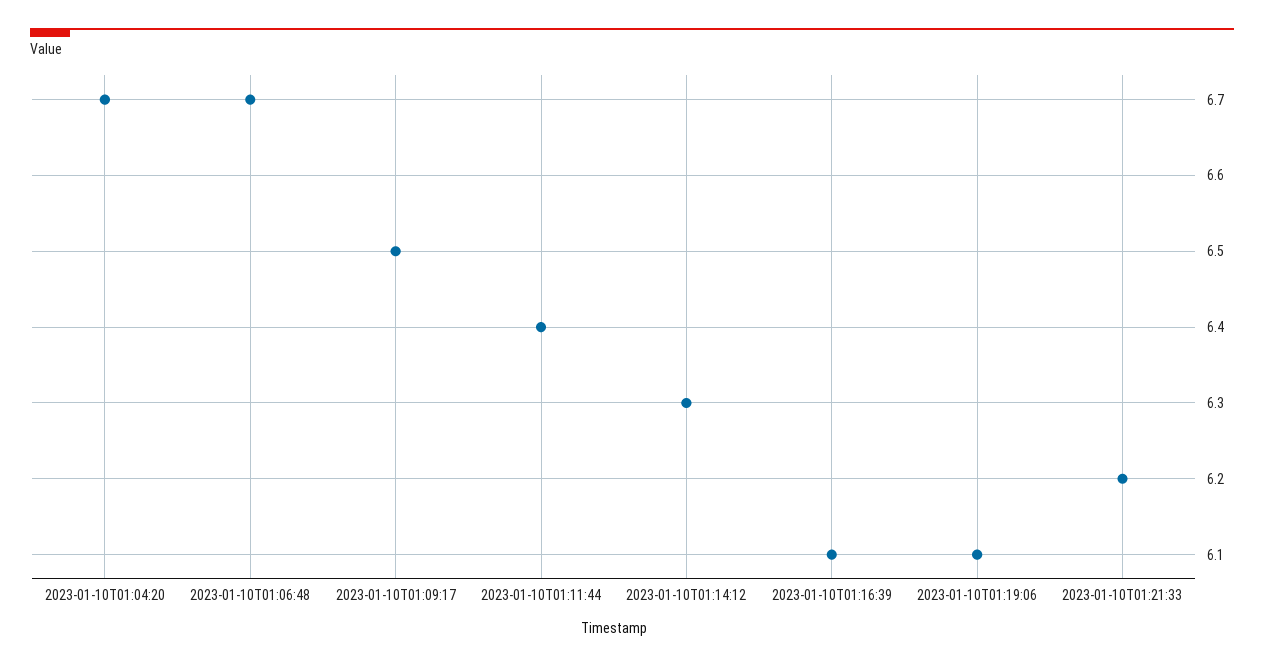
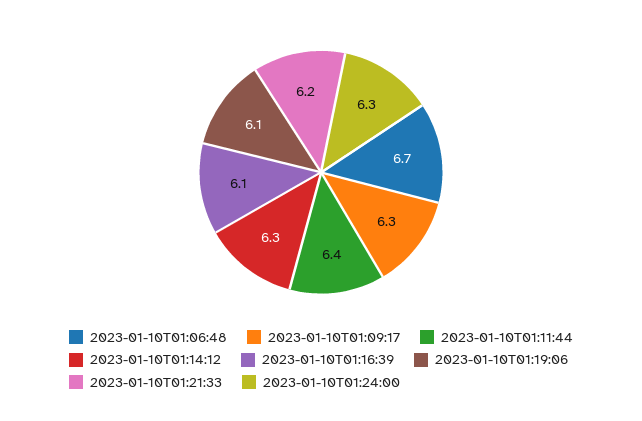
2023-01-10T01:04:20: 6.7 -> none
2023-01-10T01:09:17: 6.5 -> 6.3
2023-01-10T01:24:00: none -> 6.3

